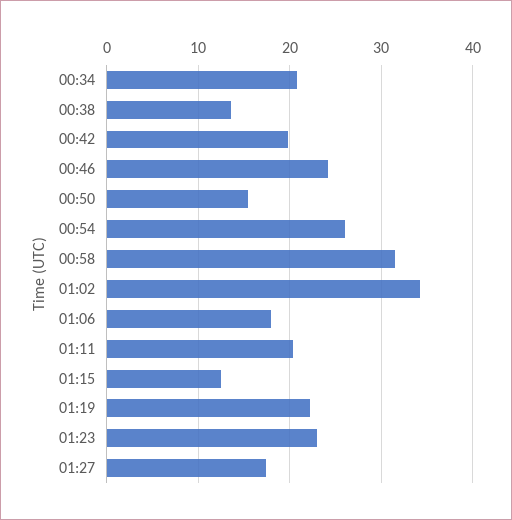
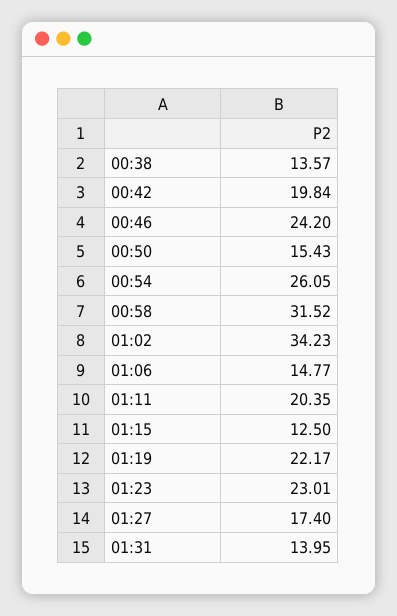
00:34: 21 -> none
01:06: 18 -> 14.77
01:31: none -> 13.95

